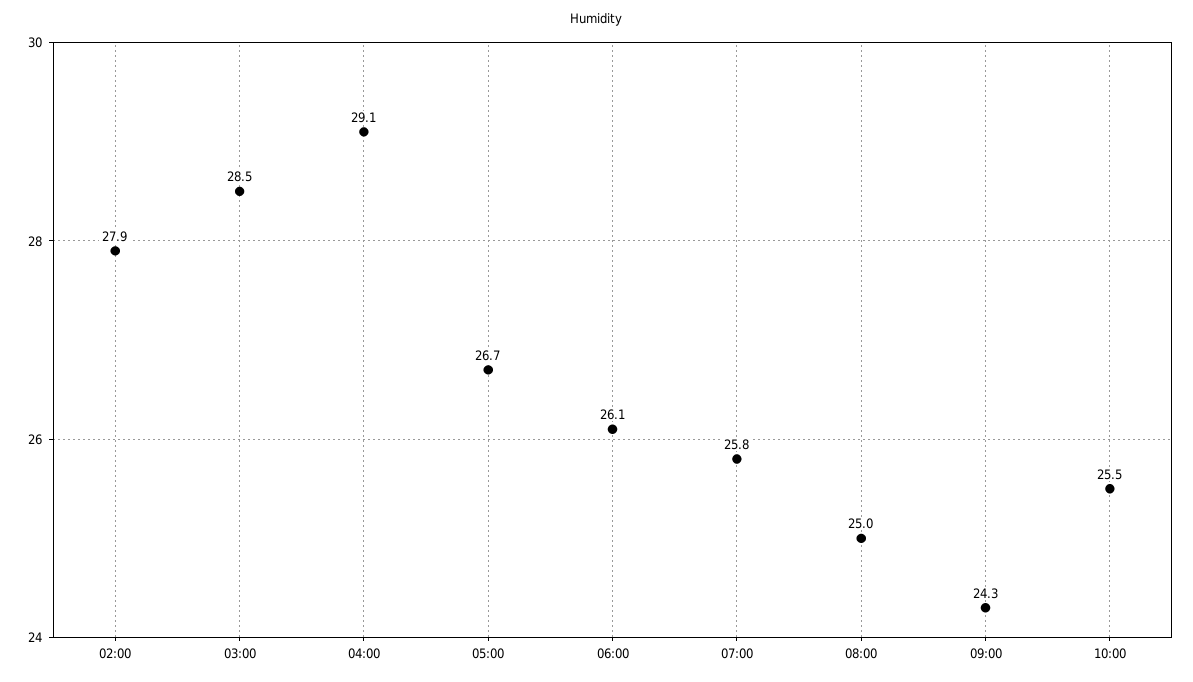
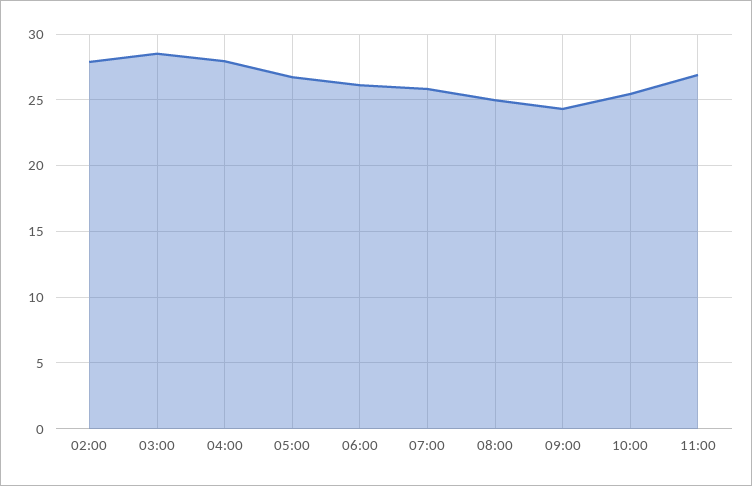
04:00: 29.1 -> 28
11:00: none -> 27

